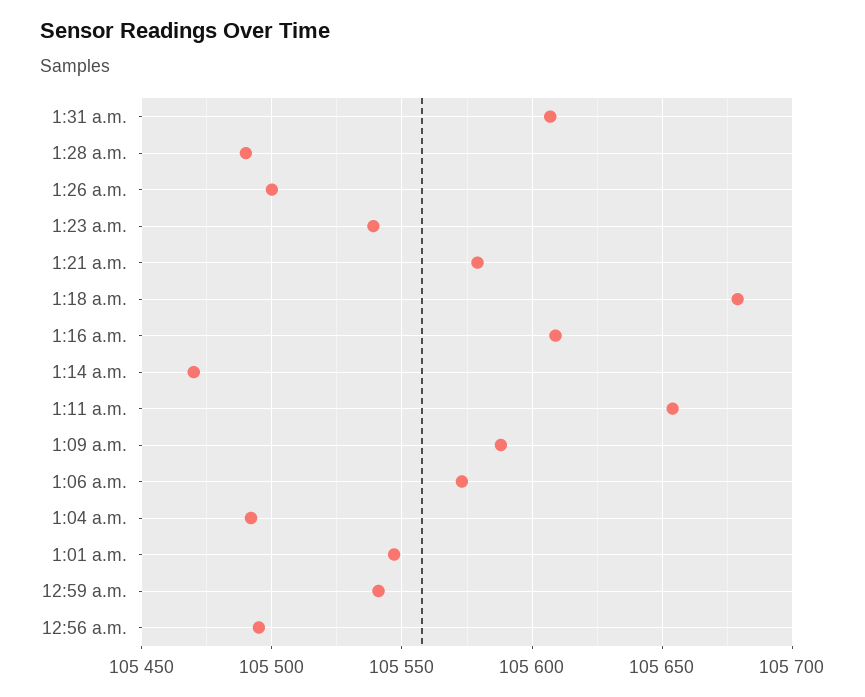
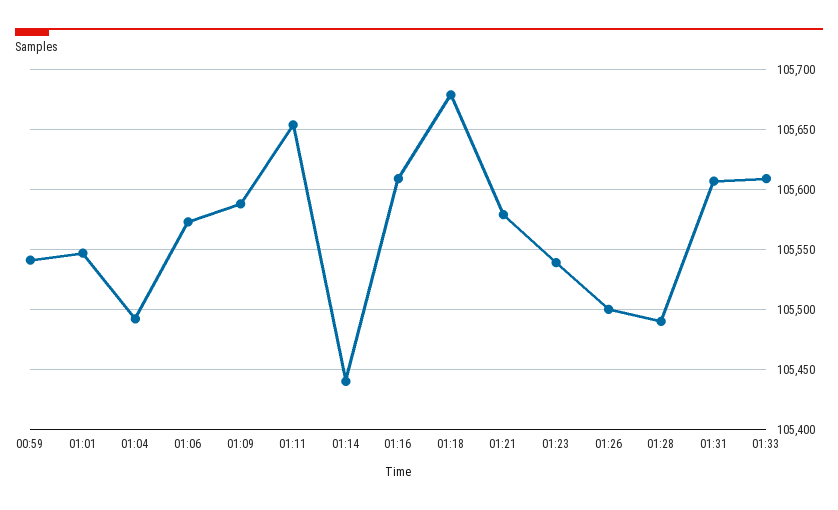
1:14 a.m.: 105470 -> 105440
12:56 a.m.: 105495 -> none
01:33: none -> 105610

